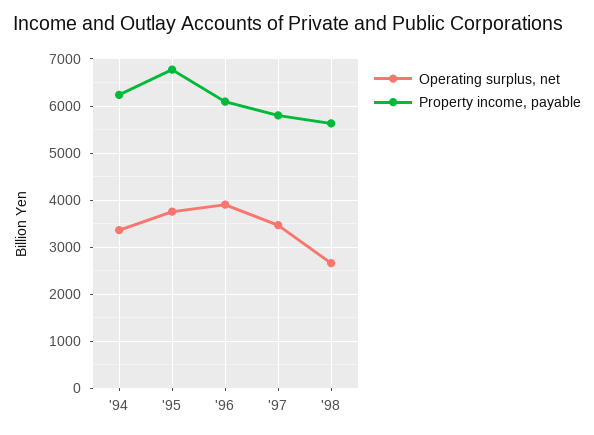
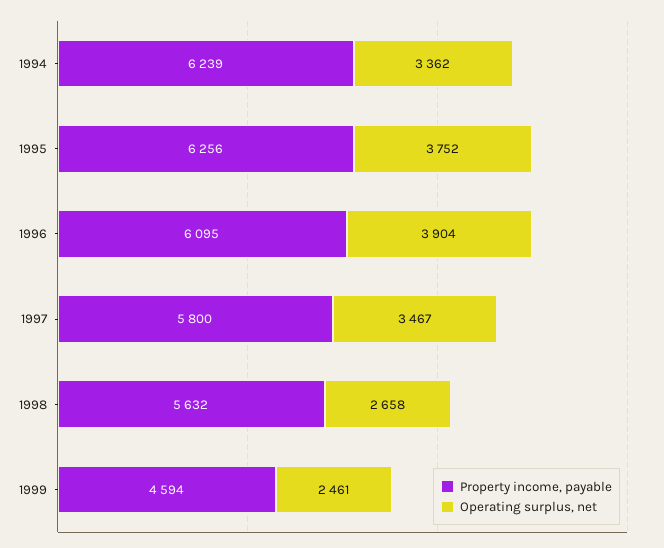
Property income, payable, '95: 6800 -> 6256
Property income, payable, 1999: none -> 4594
Operating surplus, net, 1999: none -> 2461

